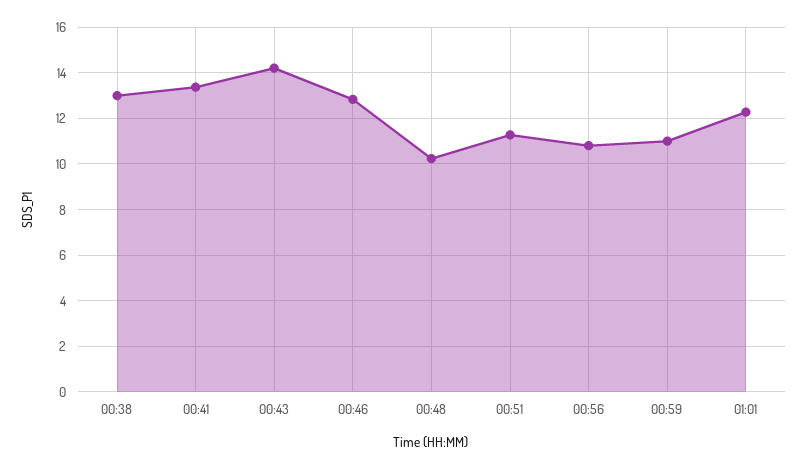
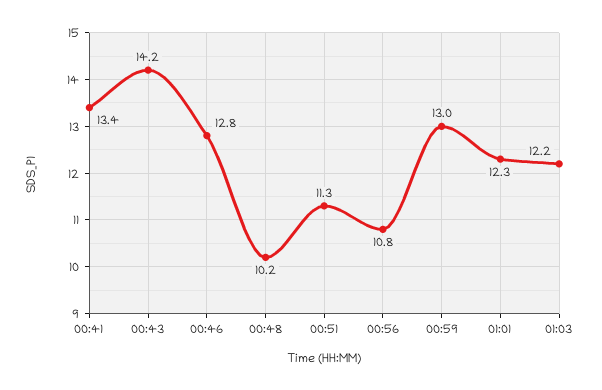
00:38: 13 -> none
00:59: 11 -> 13
01:03: none -> 12.2

